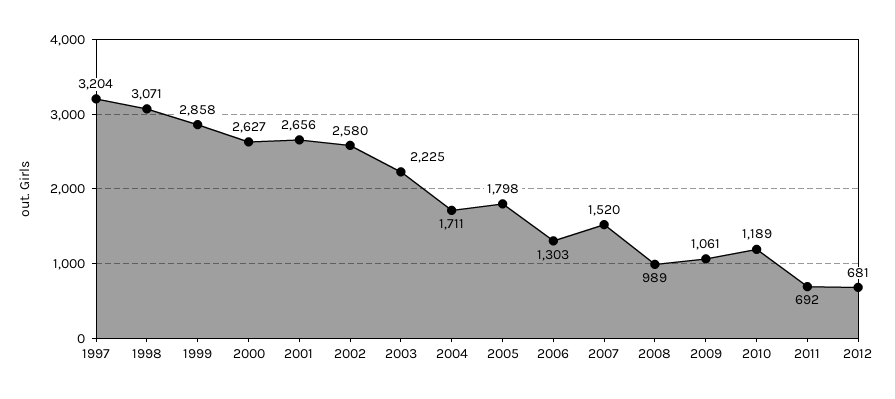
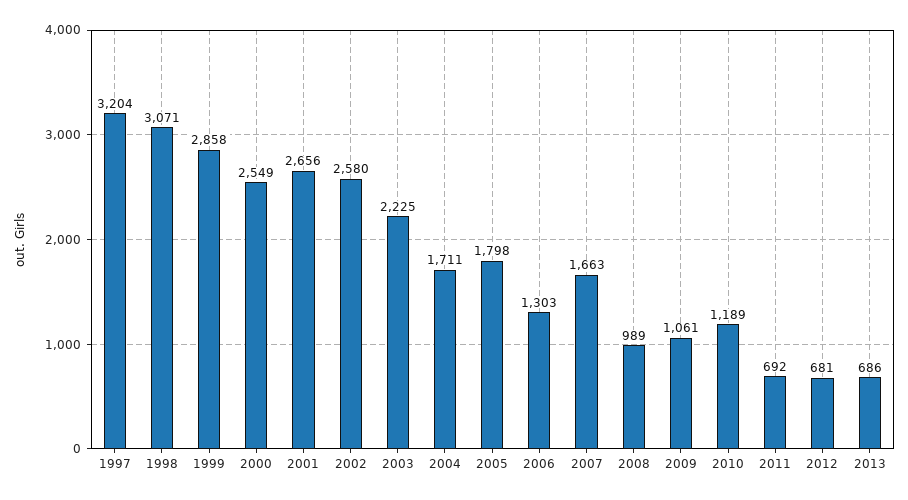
2000: 2627 -> 2549
2007: 1520 -> 1663
2013: none -> 686

